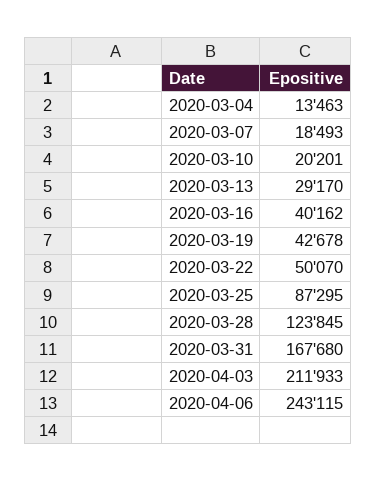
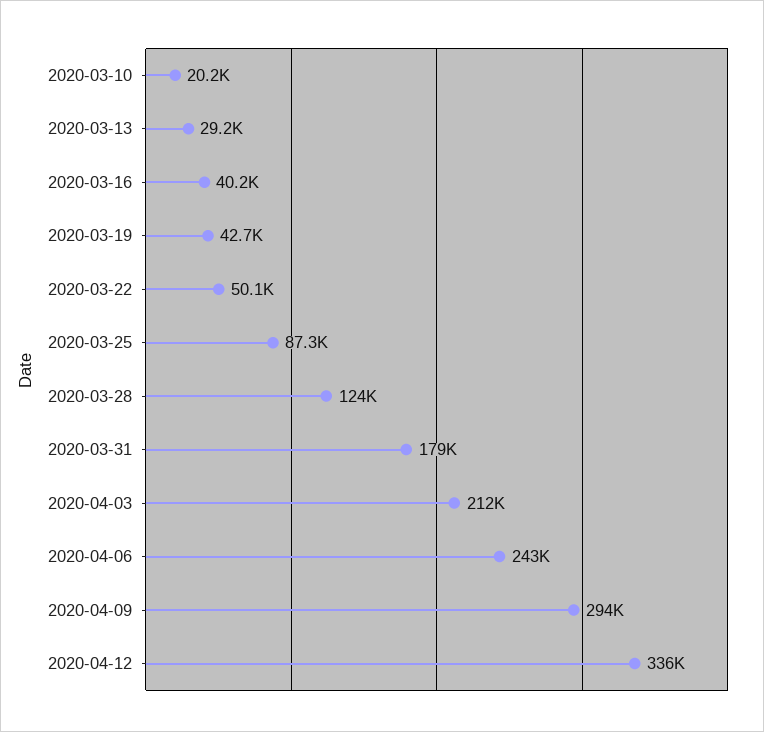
2020-03-04: 13463 -> none
2020-03-07: 18493 -> none
2020-03-31: 167680 -> 179000
2020-04-09: none -> 294000
2020-04-12: none -> 336000

